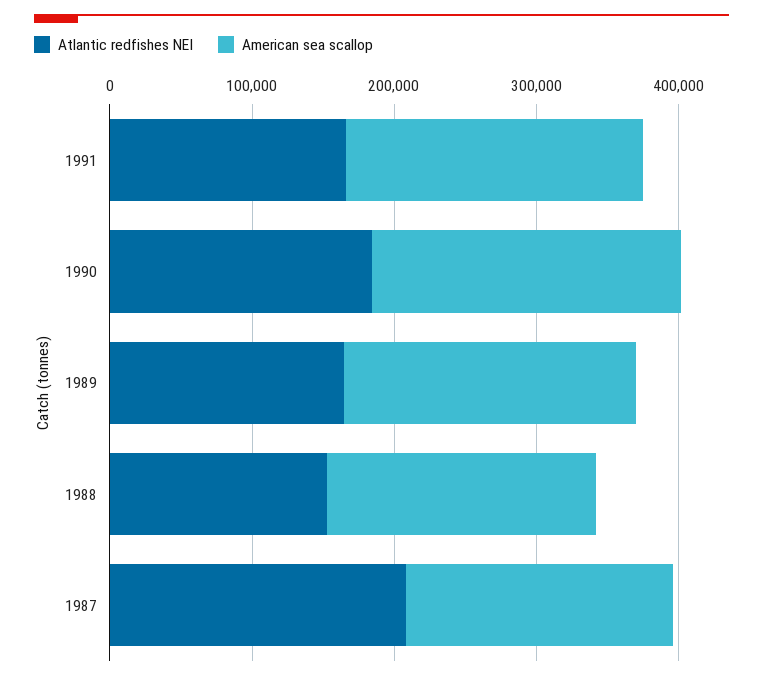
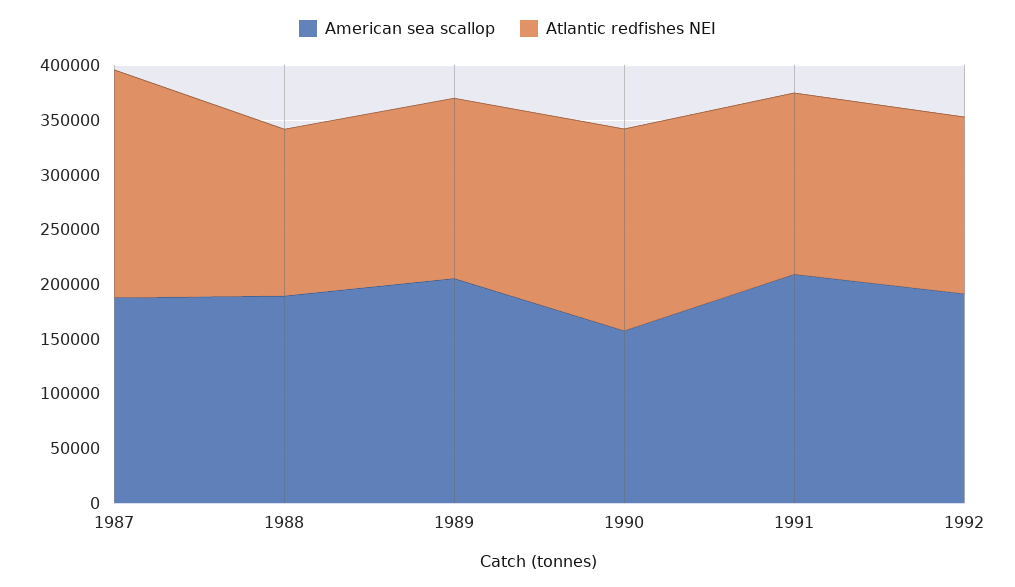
American sea scallop, 1990: 220000 -> 160000
American sea scallop, 1992: none -> 190000
Atlantic redfishes NEI, 1992: none -> 160000

